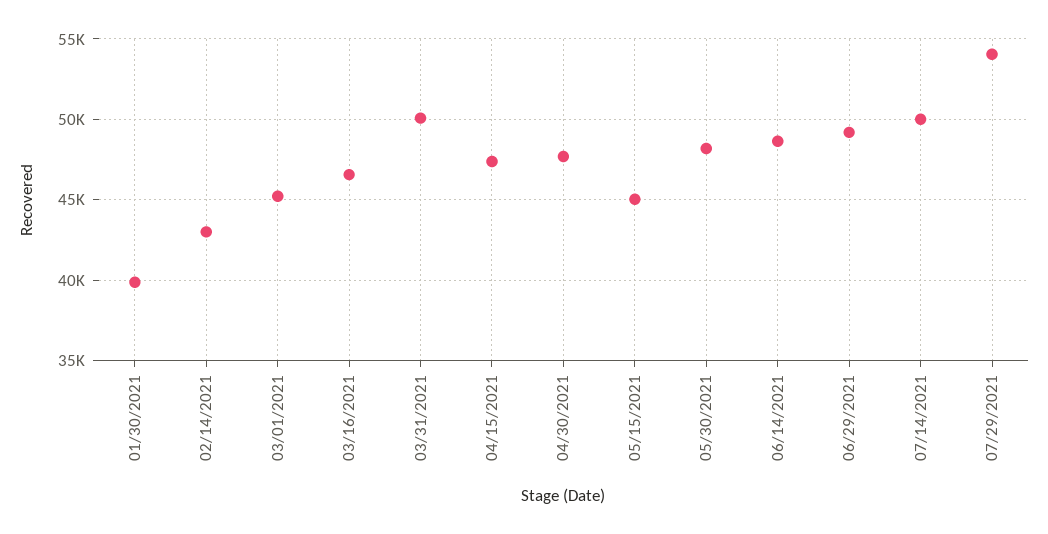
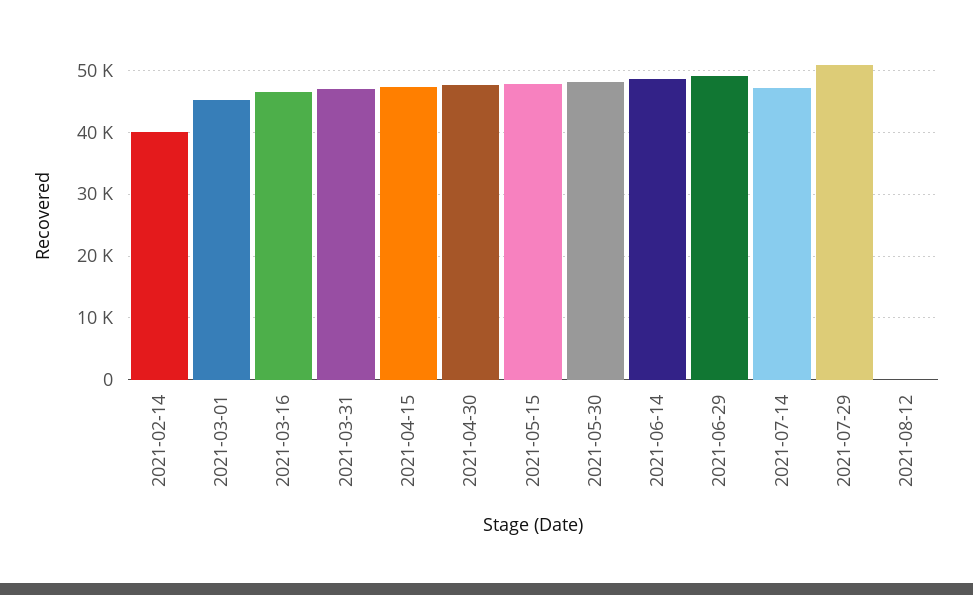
01/30/2021: 40000 -> none
02/14/2021: 43000 -> 40000
03/31/2021: 50000 -> 47000
05/15/2021: 45000 -> 48000
07/14/2021: 50000 -> 47000
07/29/2021: 54000 -> 51000
2021-08-12: none -> 0

